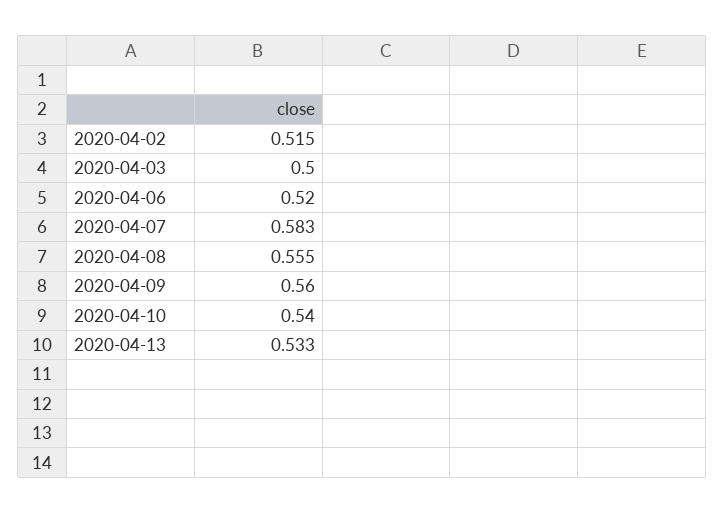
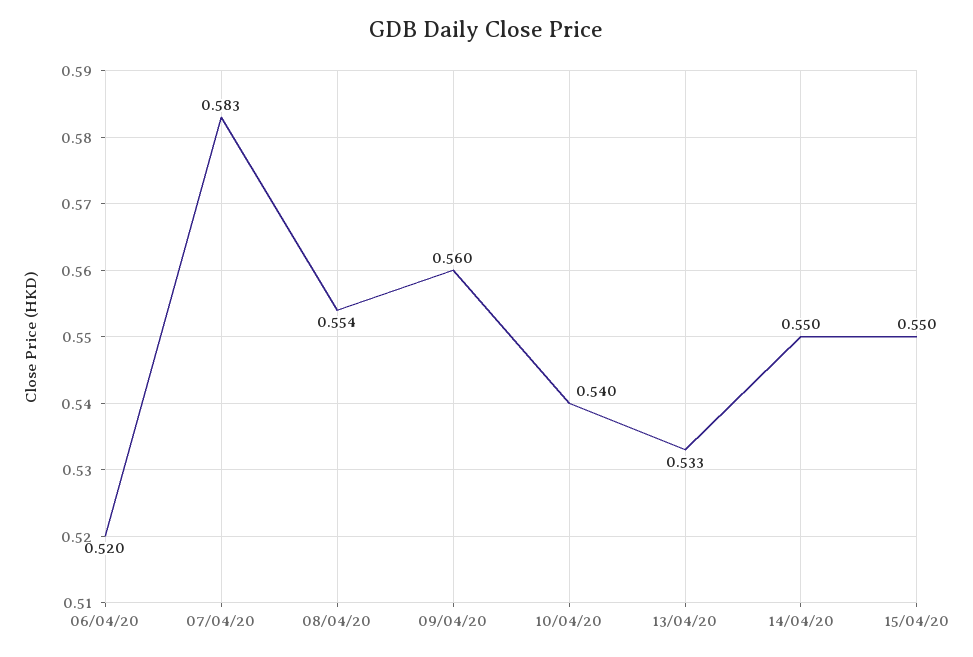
2020-04-02: 0.515 -> none
2020-04-03: 0.5 -> none
2020-04-08: 0.555 -> 0.554
14/04/20: none -> 0.55
15/04/20: none -> 0.55

